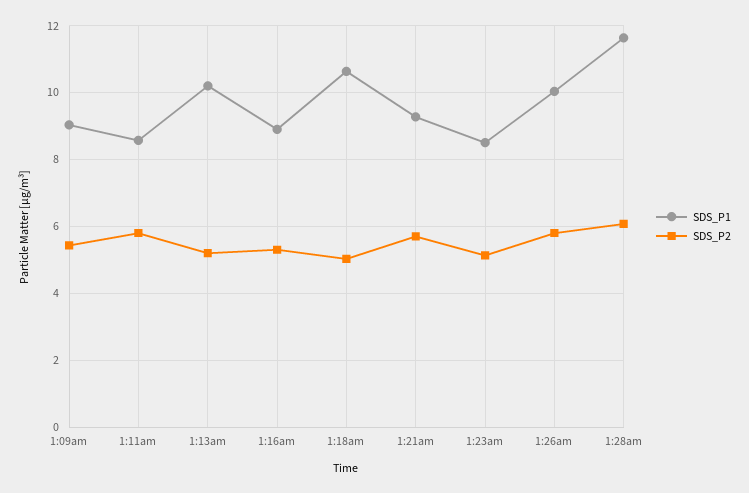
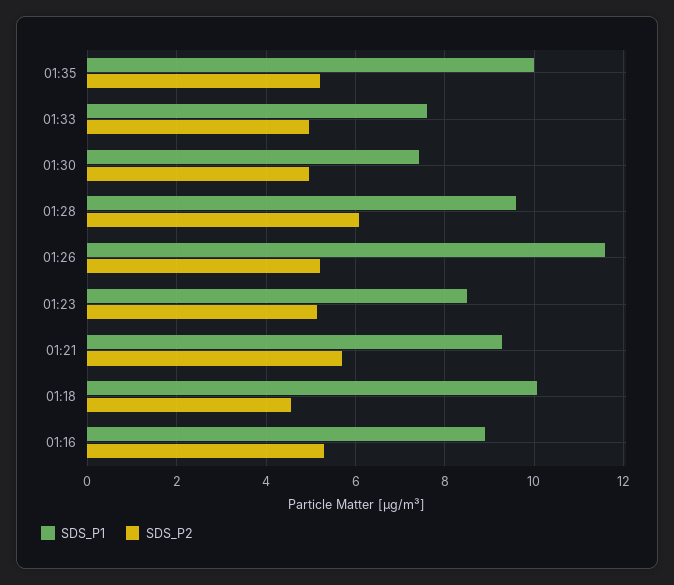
SDS_P1, 1:09am: 9 -> none
SDS_P2, 1:09am: 5.4 -> none
SDS_P1, 1:11am: 8.6 -> none
SDS_P2, 1:11am: 5.8 -> none
SDS_P1, 1:13am: 10.2 -> none
SDS_P2, 1:13am: 5.2 -> none
SDS_P1, 1:18am: 10.6 -> 10
SDS_P2, 1:18am: 5 -> 4.6
SDS_P1, 1:26am: 10 -> 11.6
SDS_P2, 1:26am: 5.8 -> 5.2
SDS_P1, 1:28am: 11.6 -> 9.6
SDS_P1, 01:35: none -> 10
SDS_P2, 01:35: none -> 5.2
SDS_P1, 01:33: none -> 7.6
SDS_P2, 01:33: none -> 5
SDS_P1, 01:30: none -> 7.4
SDS_P2, 01:30: none -> 5

